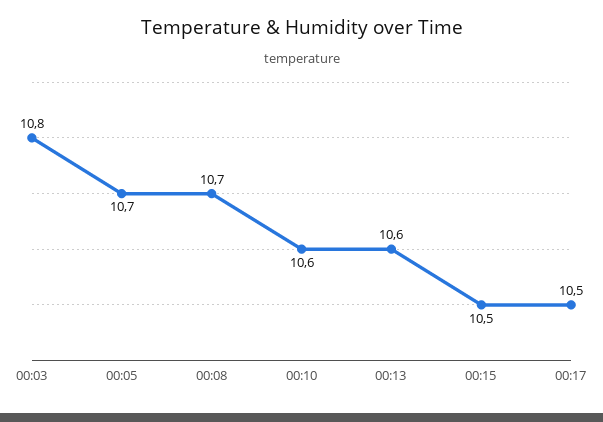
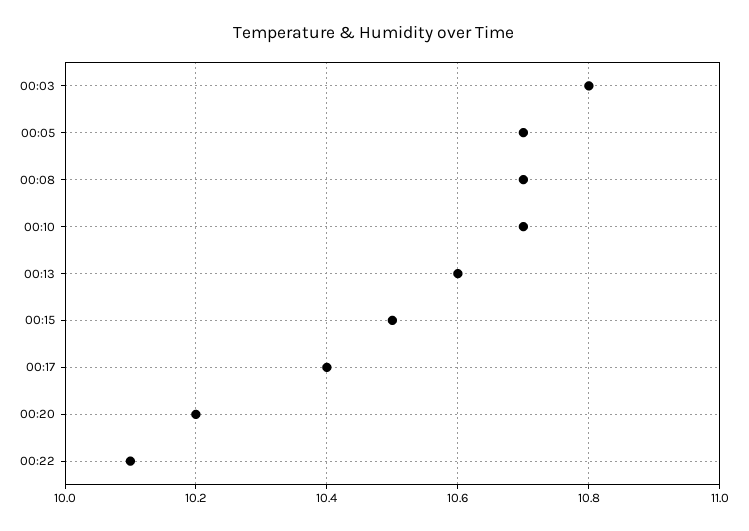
00:10: 10.6 -> 10.7
00:17: 10.5 -> 10.4
00:20: none -> 10.2
00:22: none -> 10.1

